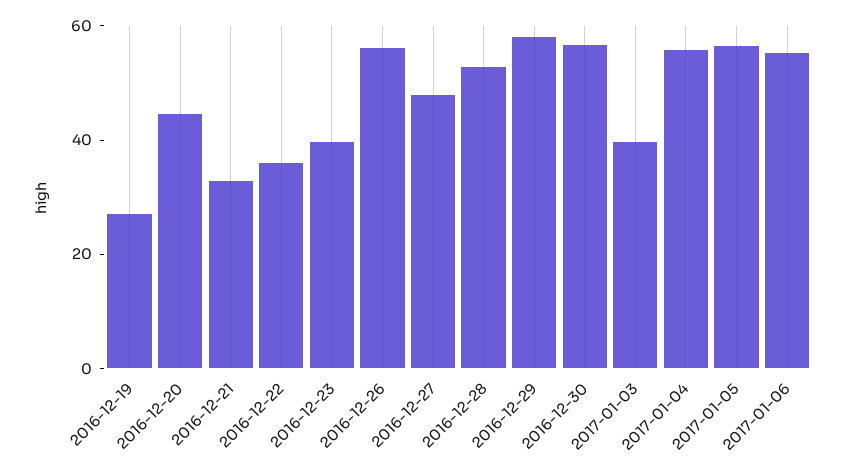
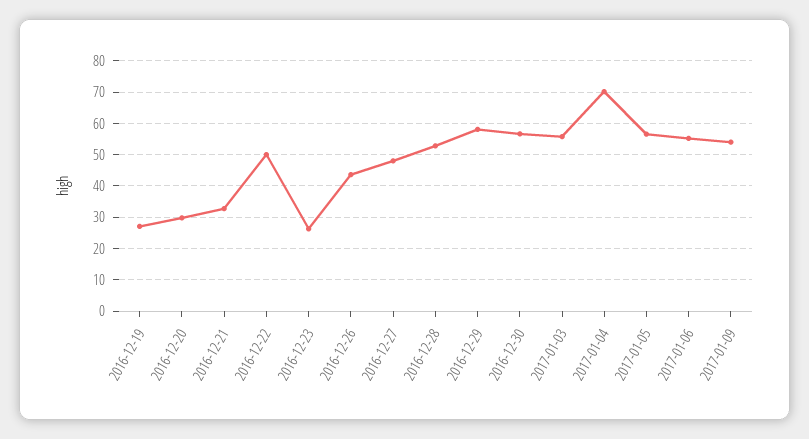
2016-12-20: 45 -> 30
2016-12-22: 35 -> 50
2016-12-23: 40 -> 26
2016-12-26: 55 -> 44
2017-01-03: 40 -> 56
2017-01-04: 55 -> 70
2017-01-09: none -> 54

